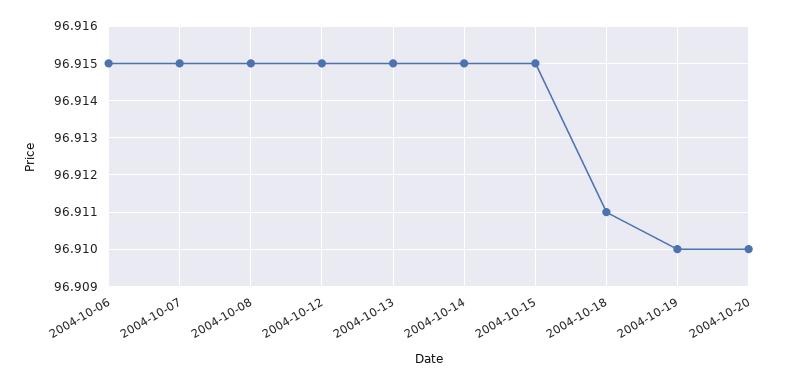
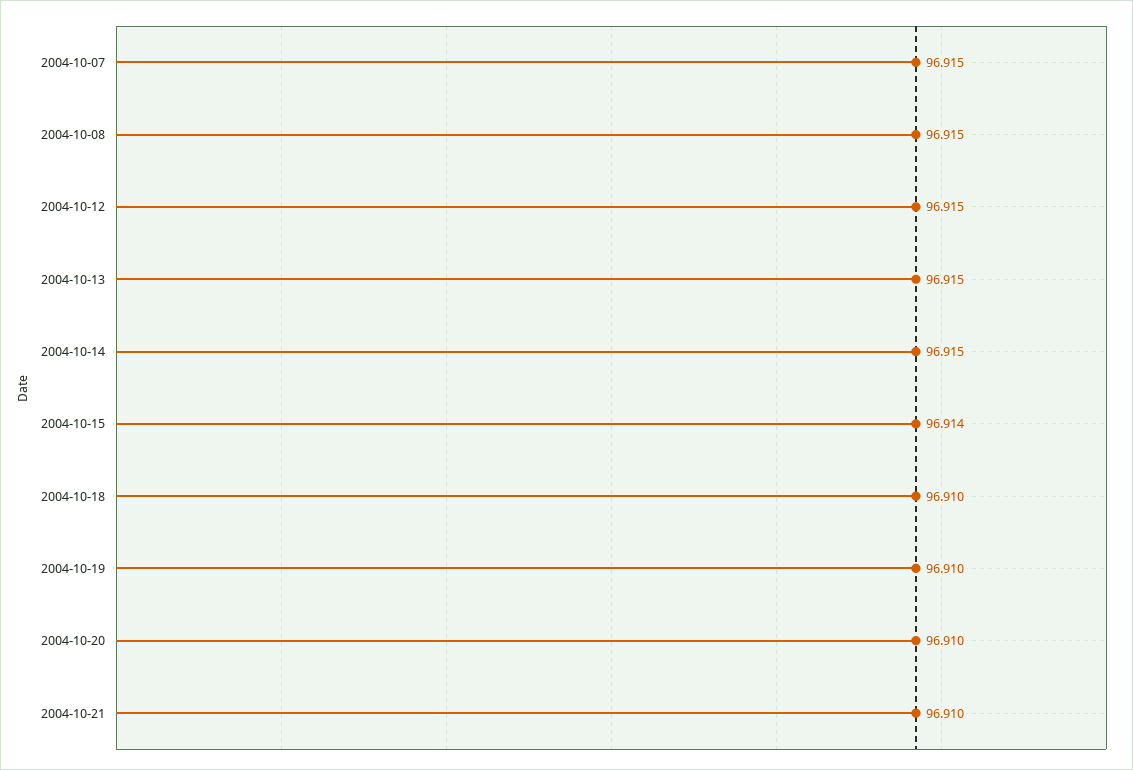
2004-10-06: 96.915 -> none
2004-10-15: 96.915 -> 96.914
2004-10-18: 96.911 -> 96.91
2004-10-21: none -> 96.91

